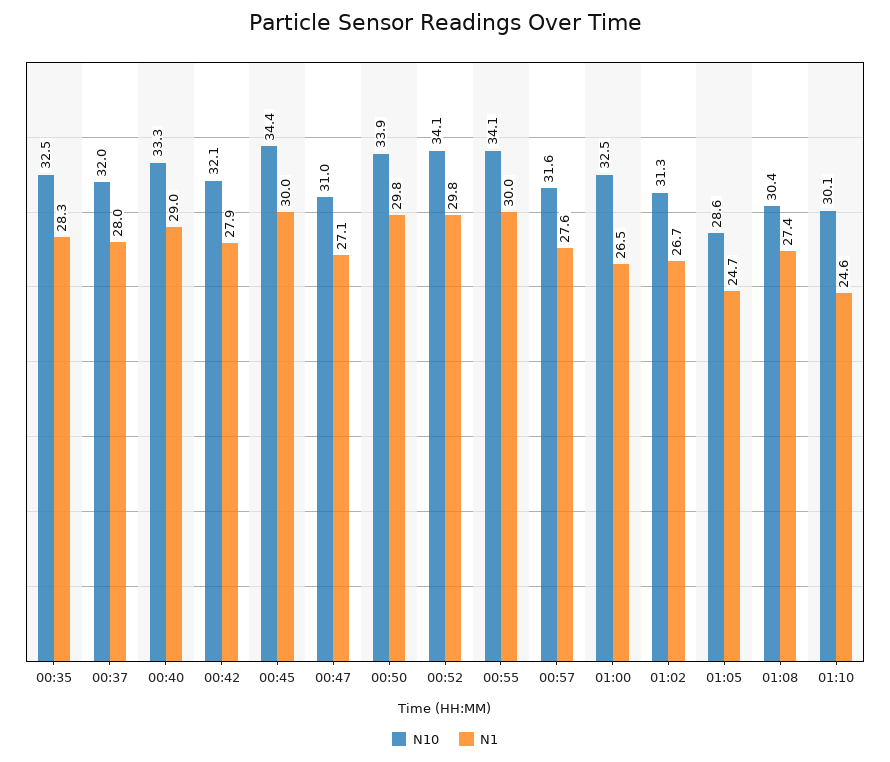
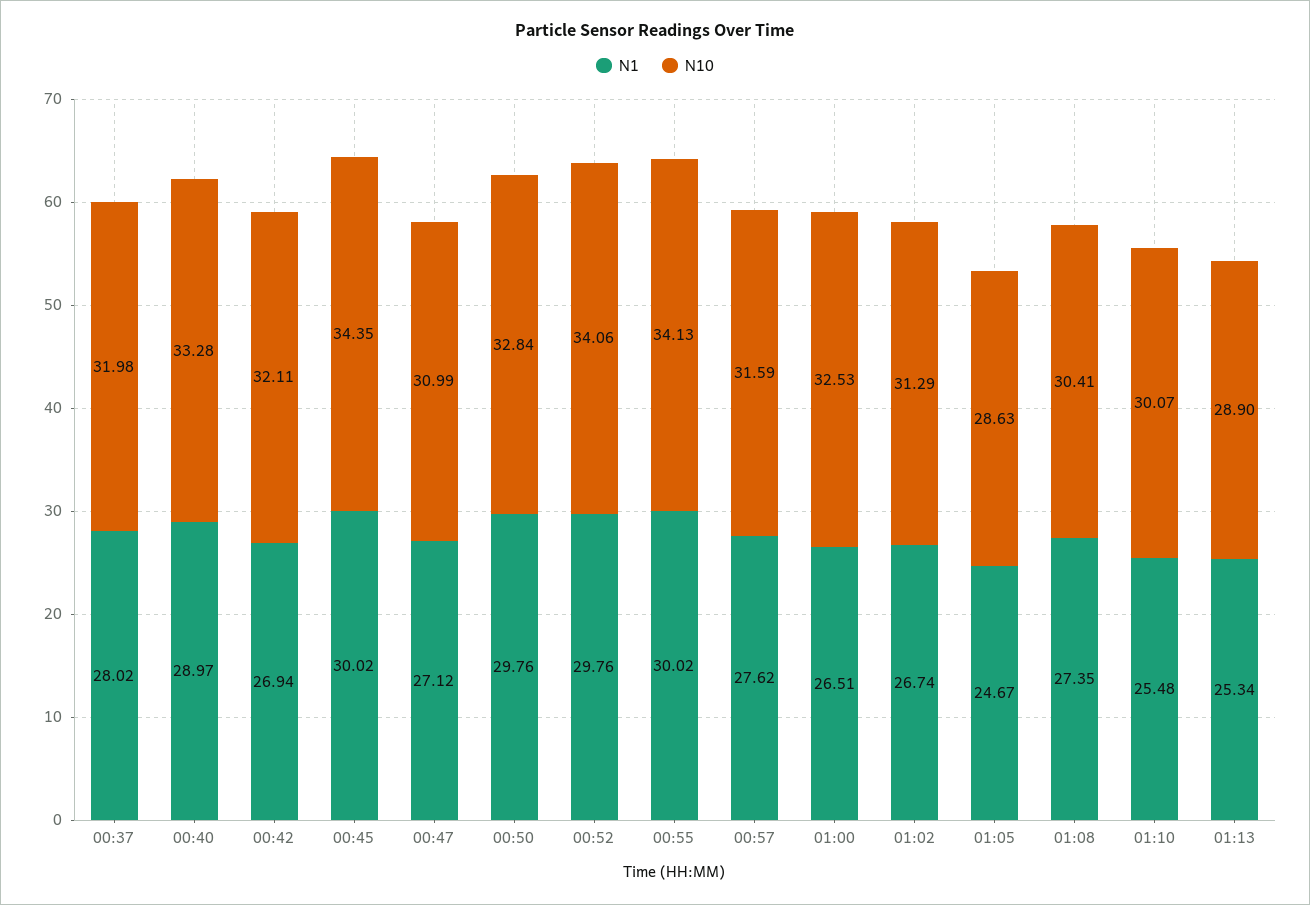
N10, 00:35: 32.5 -> none
N1, 00:35: 28.3 -> none
N1, 00:42: 27.9 -> 26.94
N10, 00:50: 33.9 -> 32.84
N1, 01:10: 24.6 -> 25.48
N1, 01:13: none -> 25.34
N10, 01:13: none -> 28.9

